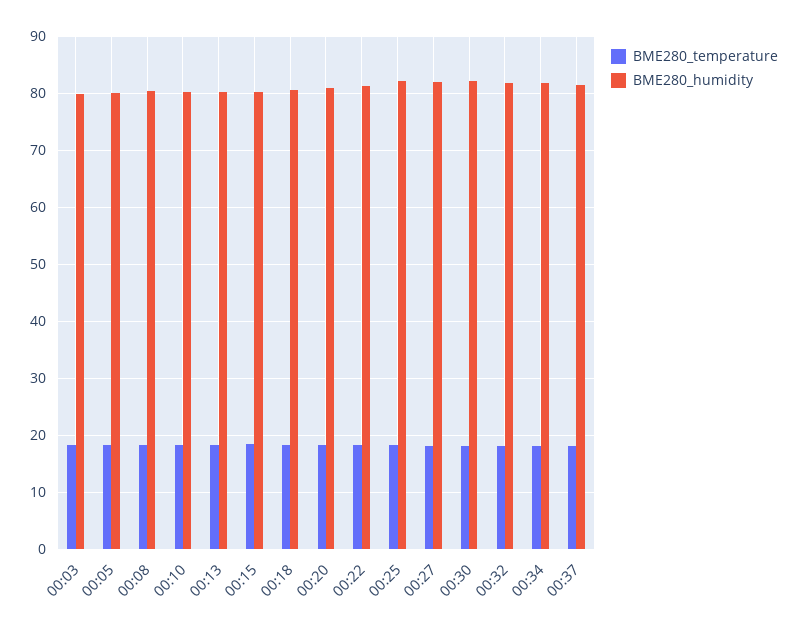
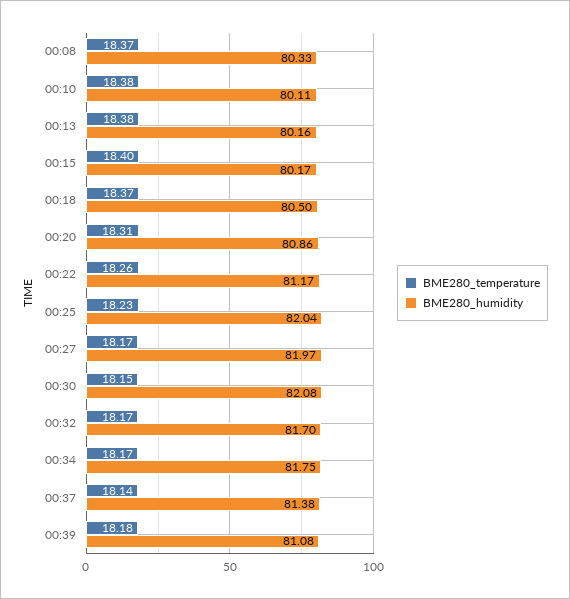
BME280_temperature, 00:03: 18 -> none
BME280_humidity, 00:03: 80 -> none
BME280_temperature, 00:05: 18 -> none
BME280_humidity, 00:05: 80 -> none
BME280_temperature, 00:39: none -> 18.18
BME280_humidity, 00:39: none -> 81.08

